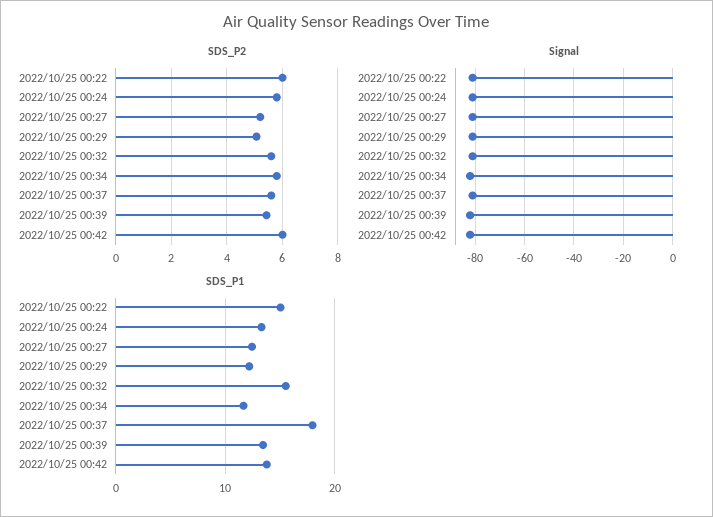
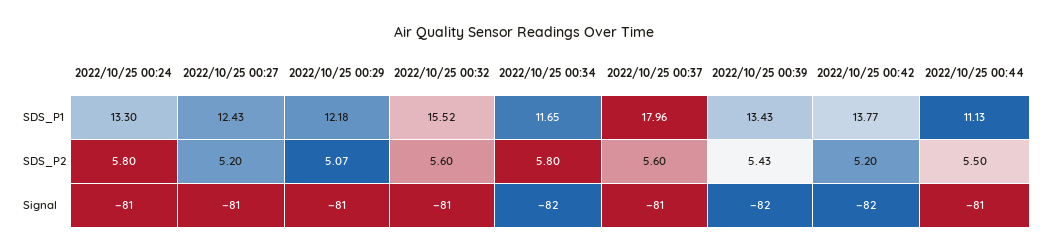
SDS_P2, 2022/10/25 00:22: 6 -> none
SDS_P2, 2022/10/25 00:42: 6 -> 5.2
Signal, 2022/10/25 00:22: -80 -> none
SDS_P1, 2022/10/25 00:22: 15 -> none
SDS_P1, 2022/10/25 00:44: none -> 11.13
SDS_P2, 2022/10/25 00:44: none -> 5.5
Signal, 2022/10/25 00:44: none -> -81

